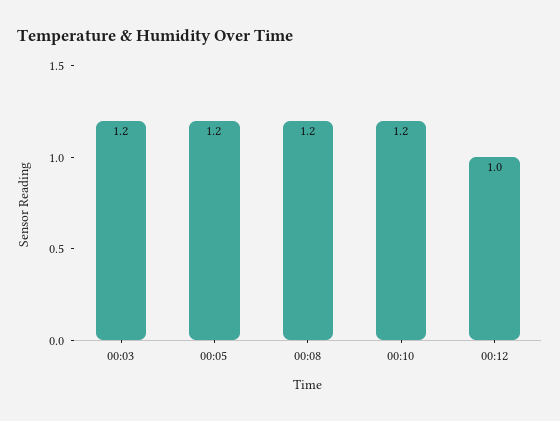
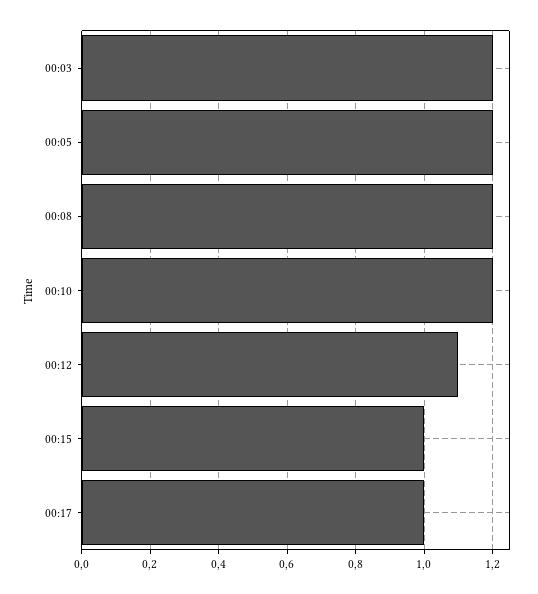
00:12: 1 -> 1.1
00:15: none -> 1
00:17: none -> 1

